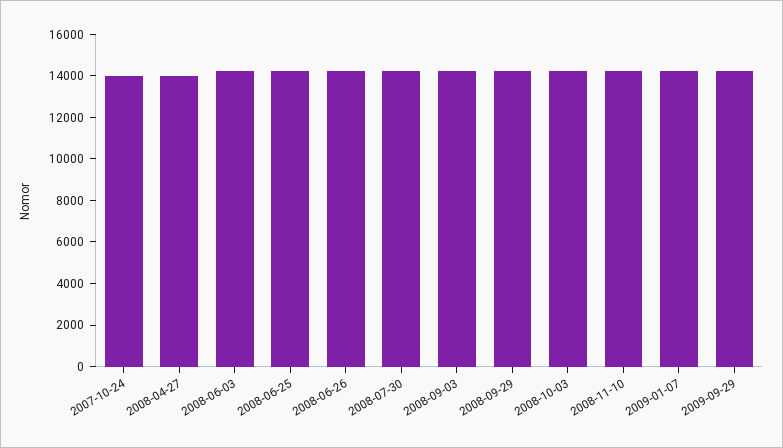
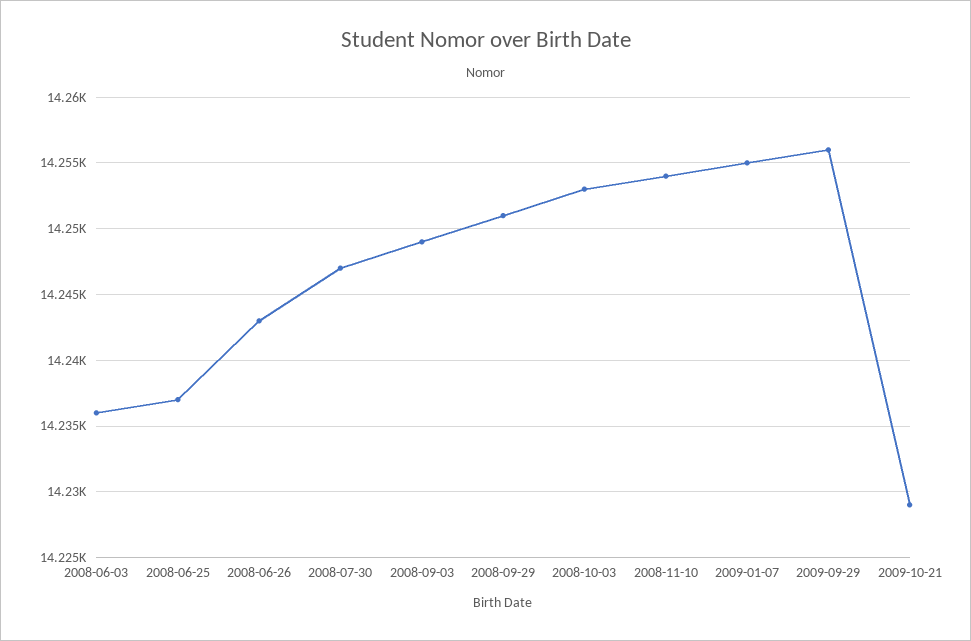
2007-10-24: 14000 -> none
2008-04-27: 14000 -> none
2009-10-21: none -> 14229

